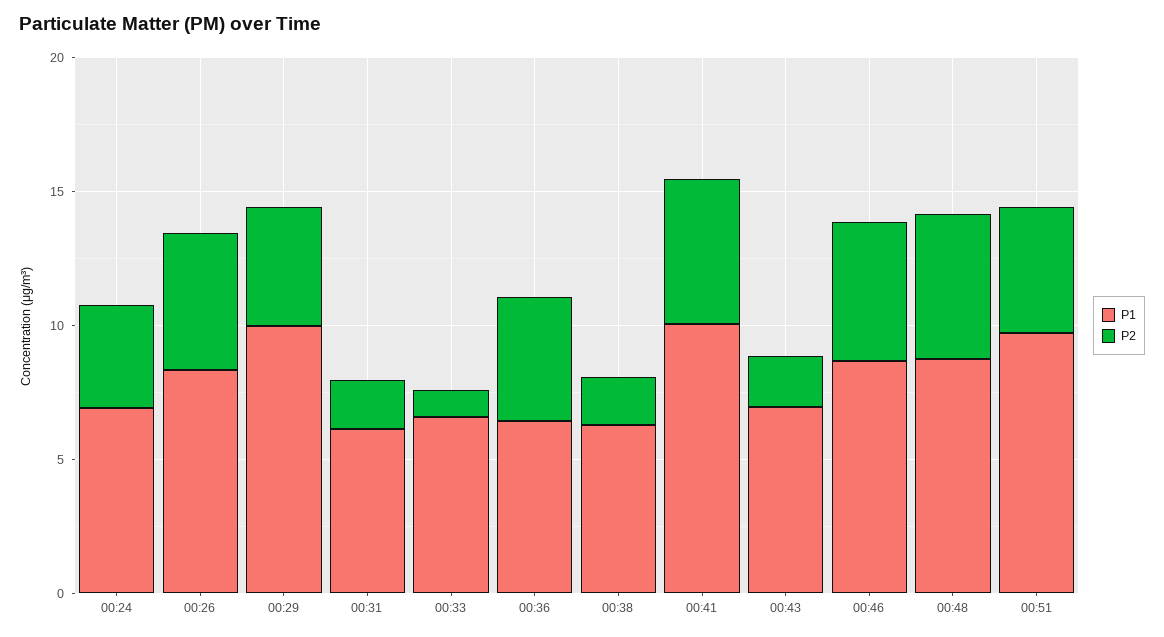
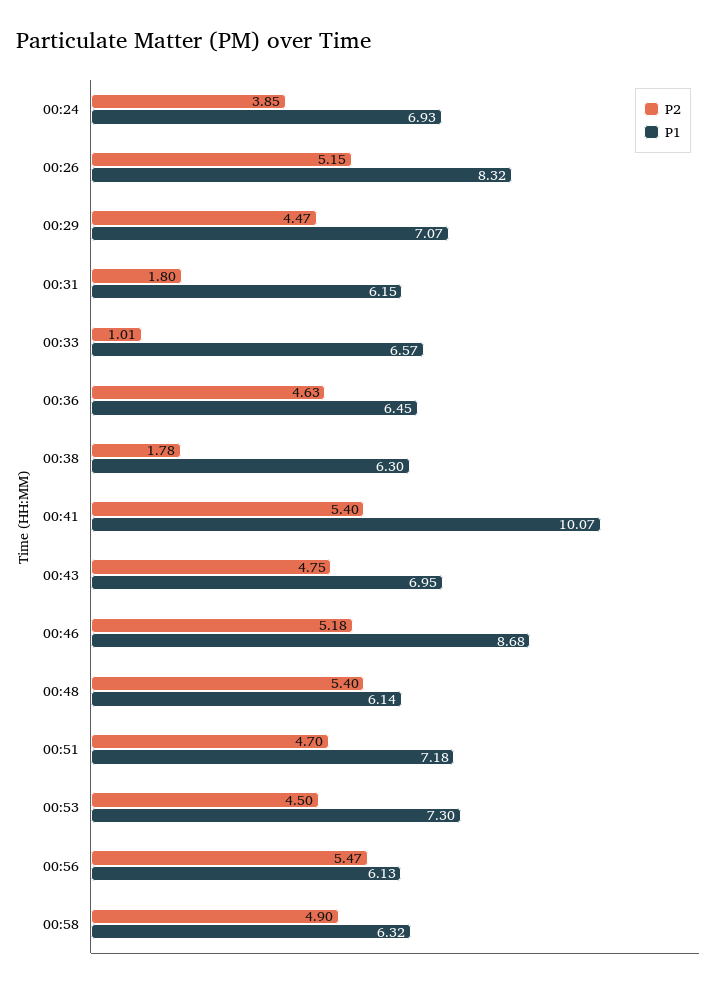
P1, 00:29: 10 -> 7.07
P2, 00:43: 2 -> 4.75
P1, 00:48: 9 -> 6.14
P1, 00:51: 10 -> 7.18
P2, 00:53: none -> 4.5
P1, 00:53: none -> 7.3
P2, 00:56: none -> 5.47
P1, 00:56: none -> 6.13
P2, 00:58: none -> 4.9
P1, 00:58: none -> 6.32

